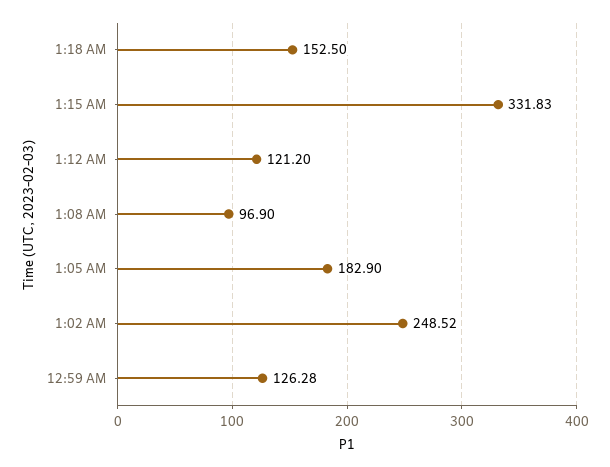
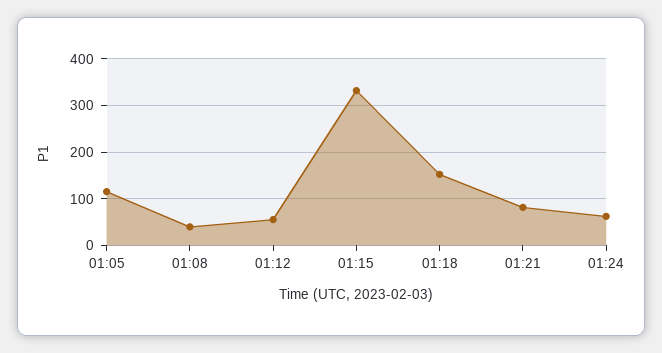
1:12 AM: 121.2 -> 60
1:08 AM: 96.9 -> 40
1:05 AM: 182.9 -> 120
1:02 AM: 248.52 -> none
12:59 AM: 126.28 -> none
01:21: none -> 80
01:24: none -> 60

